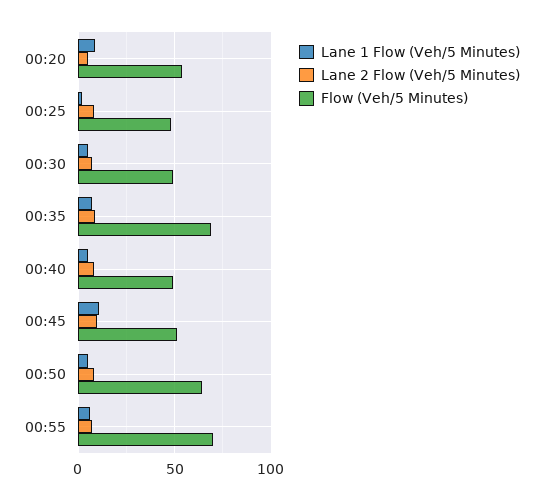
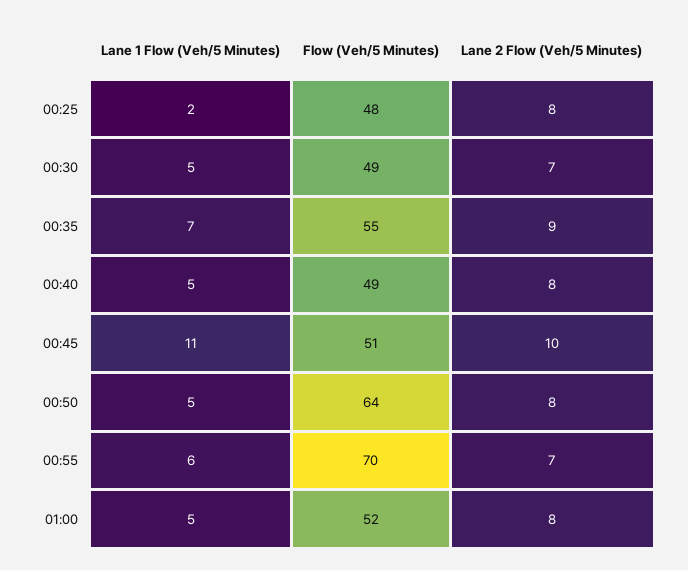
Lane 1 Flow (Veh/5 Minutes), 00:20: 10 -> none
Lane 2 Flow (Veh/5 Minutes), 00:20: 5 -> none
Flow (Veh/5 Minutes), 00:20: 55 -> none
Flow (Veh/5 Minutes), 00:35: 70 -> 55
Lane 1 Flow (Veh/5 Minutes), 01:00: none -> 5
Flow (Veh/5 Minutes), 01:00: none -> 52
Lane 2 Flow (Veh/5 Minutes), 01:00: none -> 8

